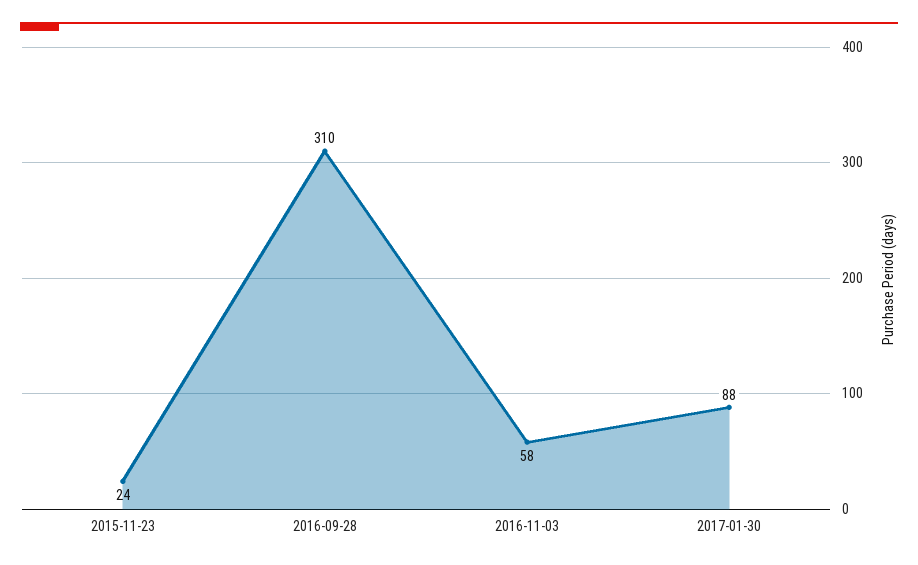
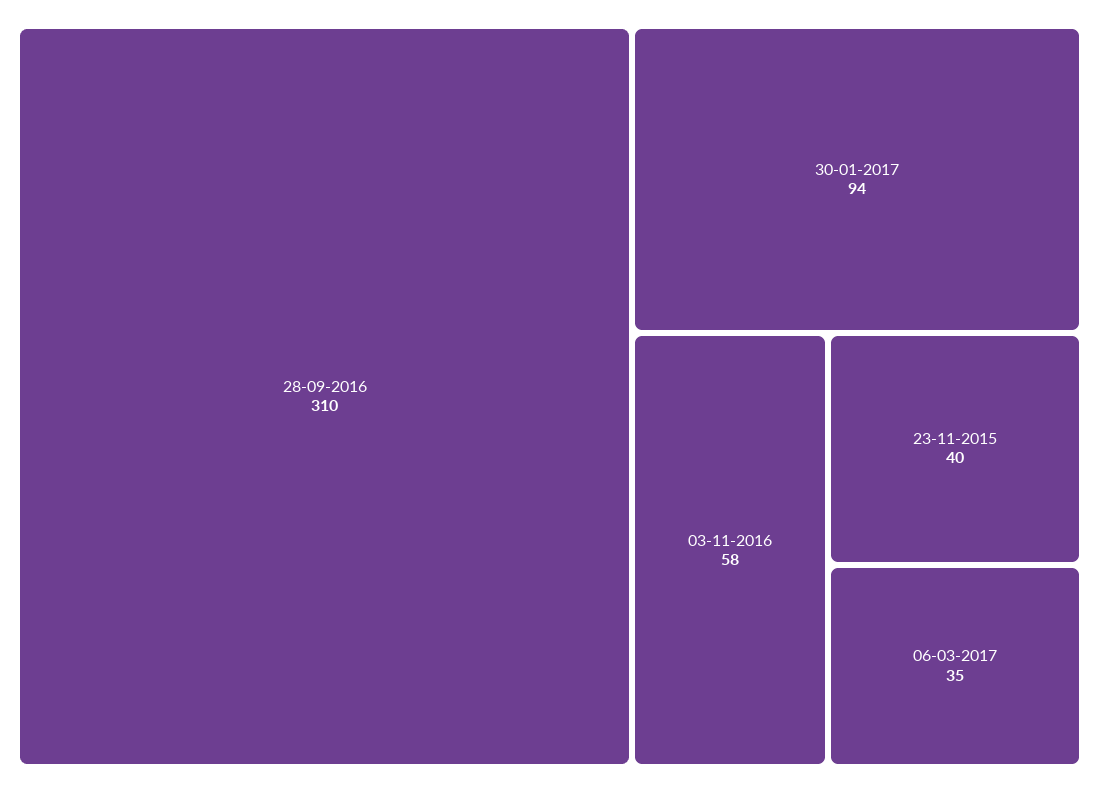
2015-11-23: 24 -> 40
2017-01-30: 88 -> 94
06-03-2017: none -> 35

